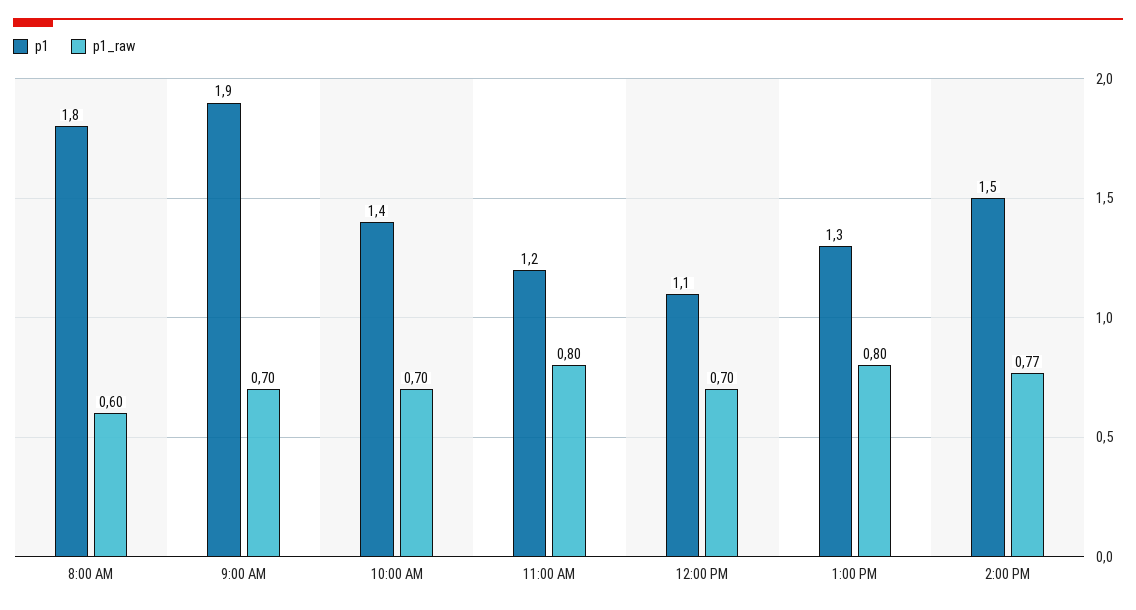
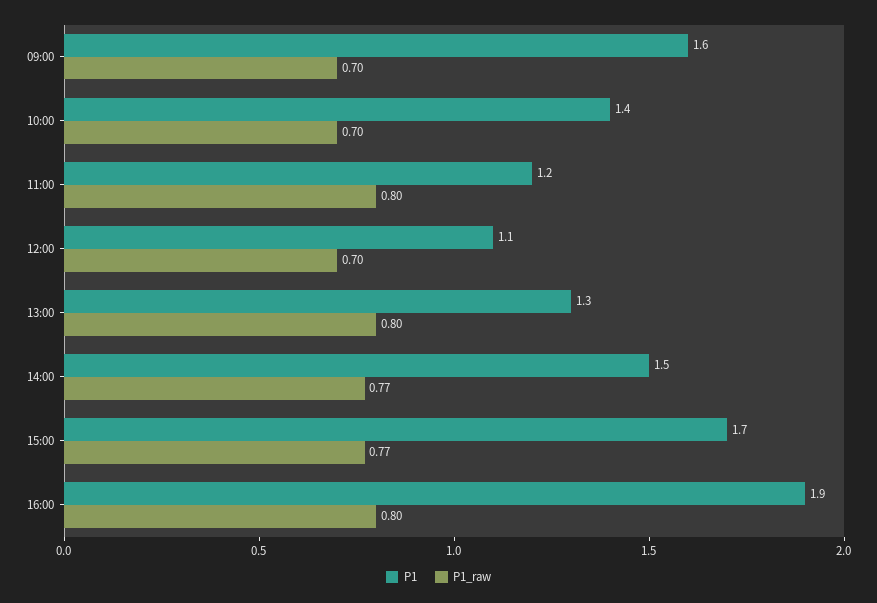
p1, 8:00 AM: 1.8 -> none
p1_raw, 8:00 AM: 0.6 -> none
p1, 9:00 AM: 1.9 -> 1.6
p1, 15:00: none -> 1.7
p1_raw, 15:00: none -> 0.77
p1, 16:00: none -> 1.9
p1_raw, 16:00: none -> 0.8

